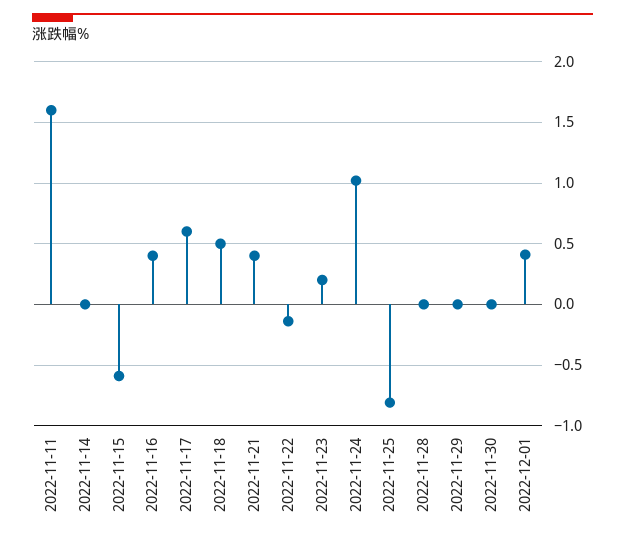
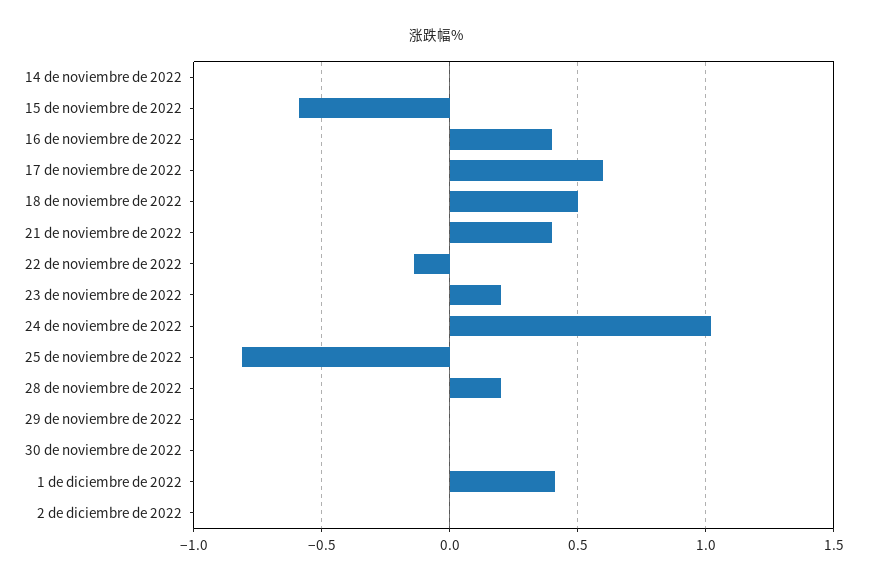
2022-11-11: 1.6 -> none
2022-11-28: 0 -> 0.2
2 de diciembre de 2022: none -> 0

